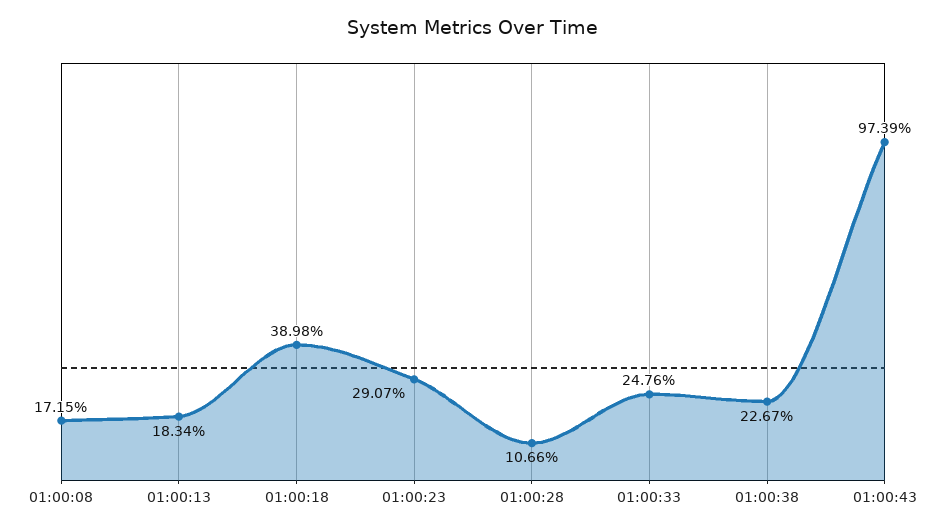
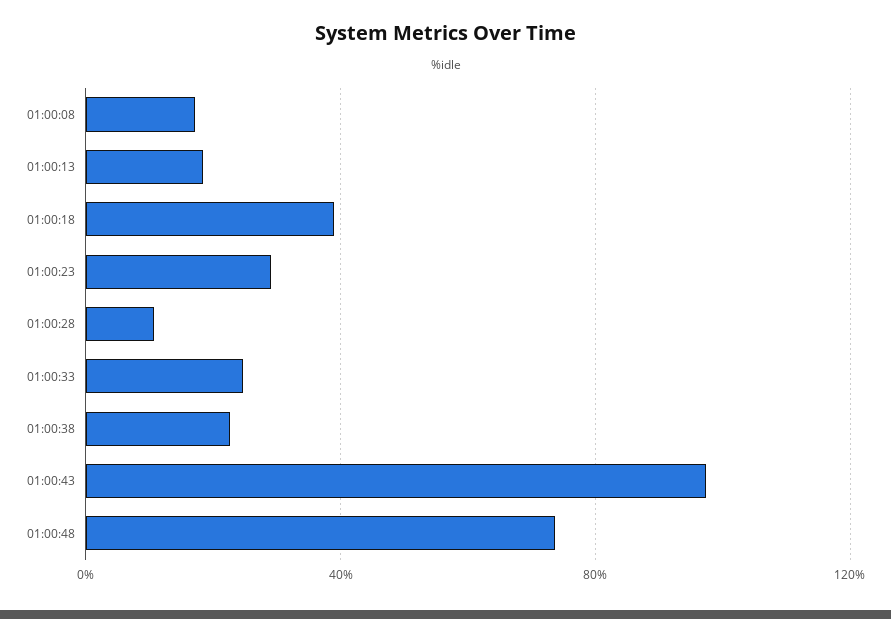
01:00:48: none -> 75

